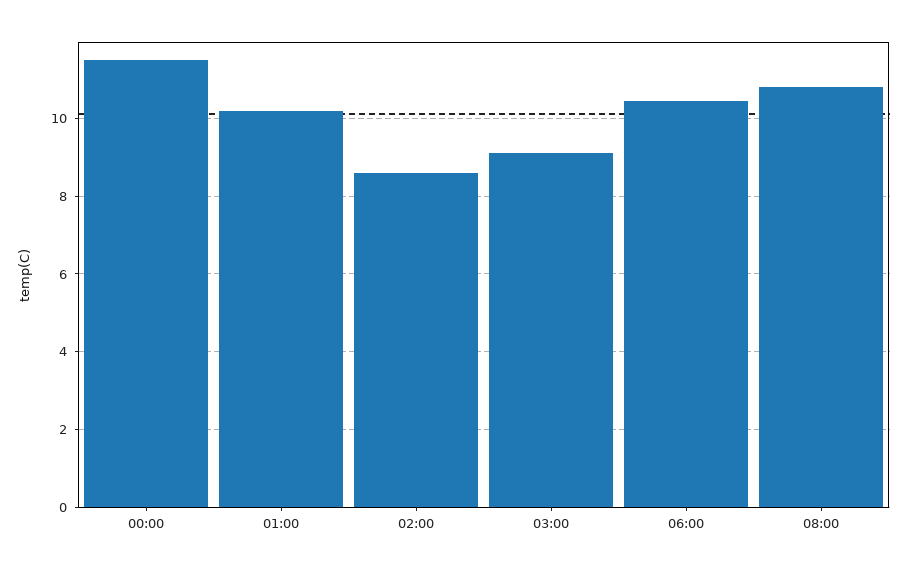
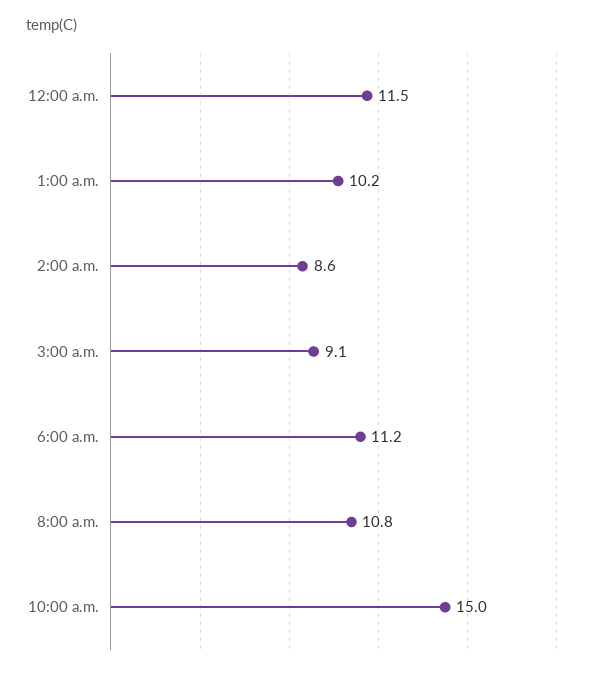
06:00: 10.4 -> 11.2
10:00 a.m.: none -> 15

